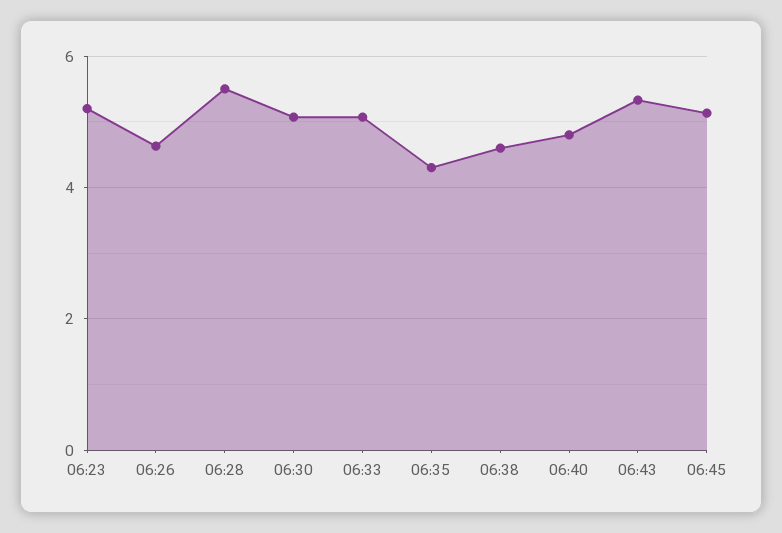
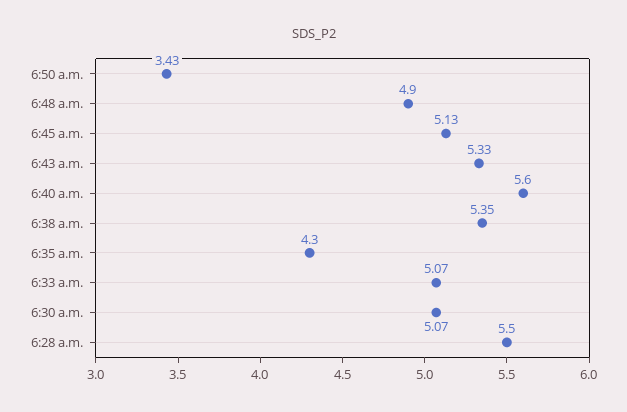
06:23: 5.2 -> none
06:26: 4.6 -> none
06:38: 4.6 -> 5.35
06:40: 4.8 -> 5.6
6:50 a.m.: none -> 3.43
6:48 a.m.: none -> 4.9

